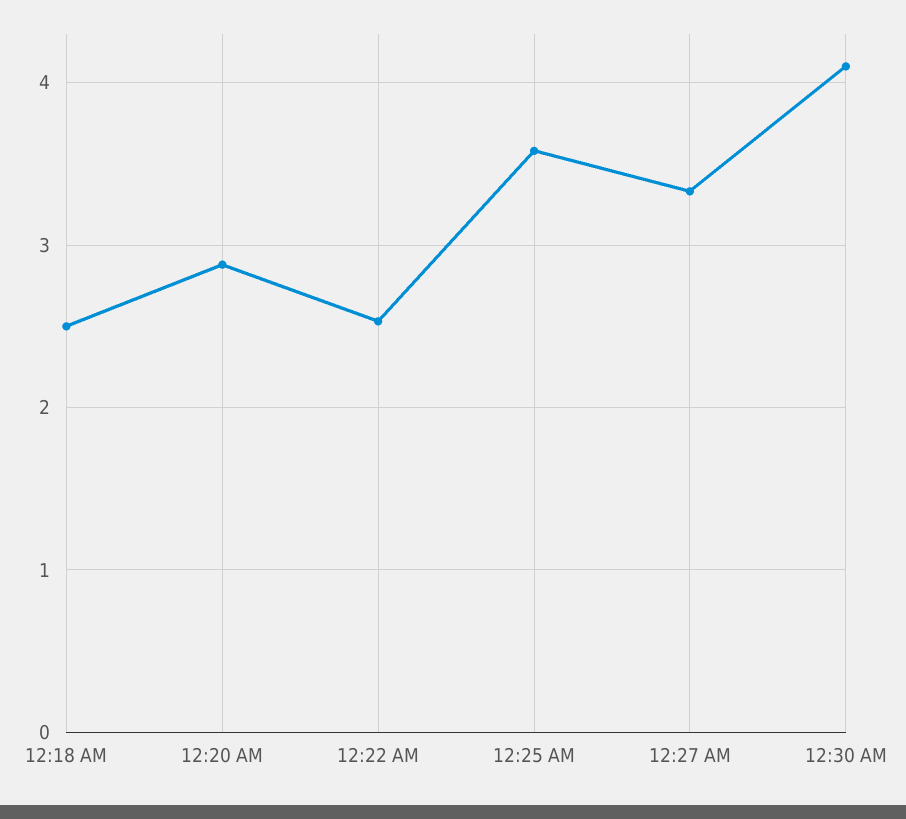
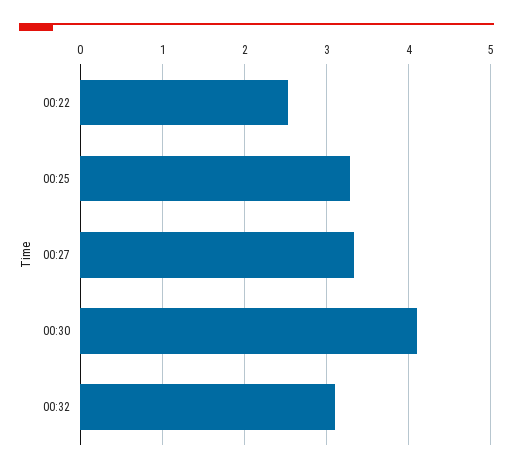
12:18 AM: 2.5 -> none
12:20 AM: 2.9 -> none
12:25 AM: 3.6 -> 3.3
00:32: none -> 3.1

